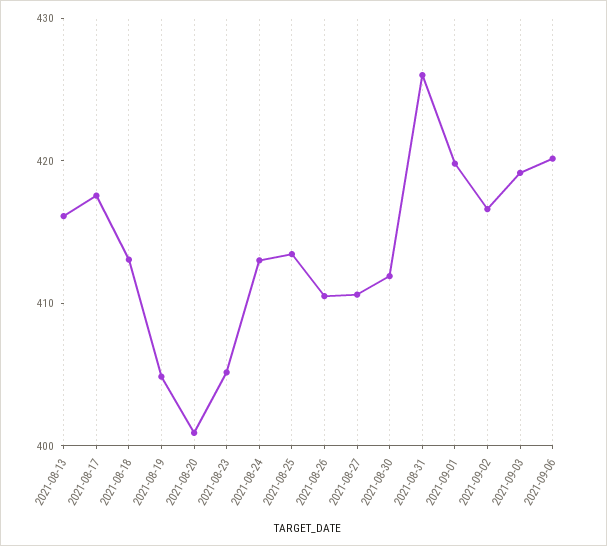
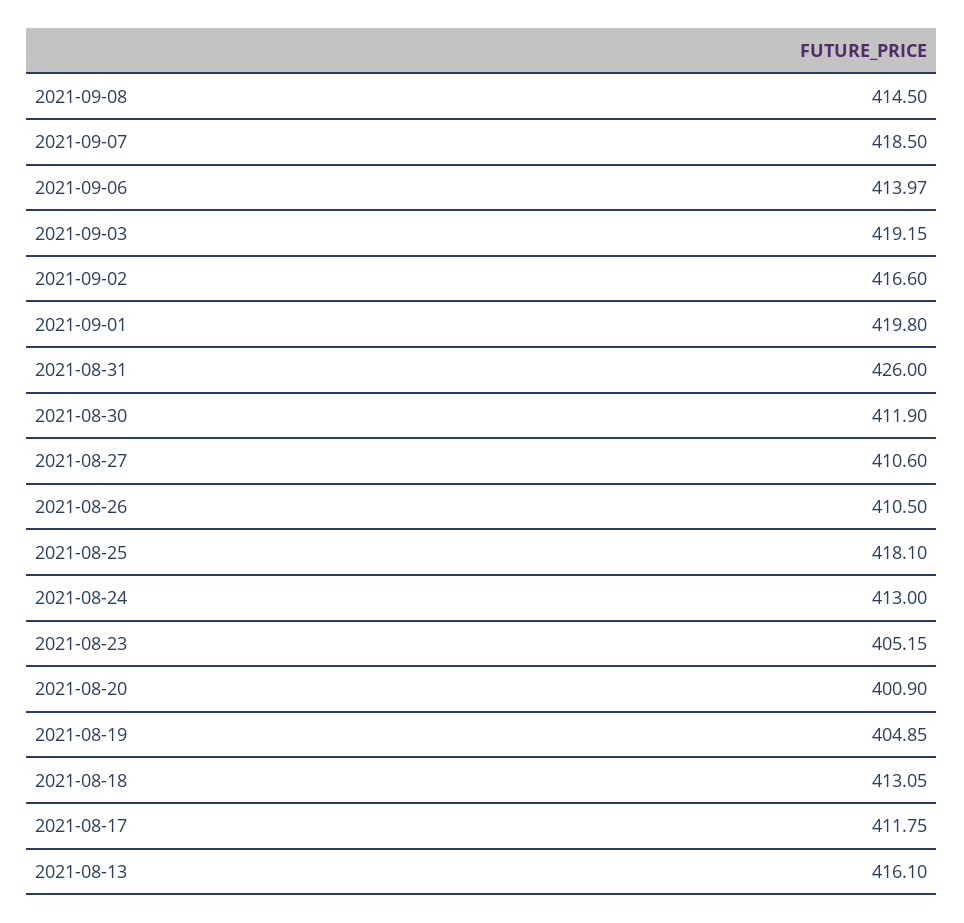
2021-08-17: 418 -> 411.75
2021-08-25: 414 -> 418.1
2021-09-06: 420 -> 413.97
2021-09-08: none -> 414.5
2021-09-07: none -> 418.5

